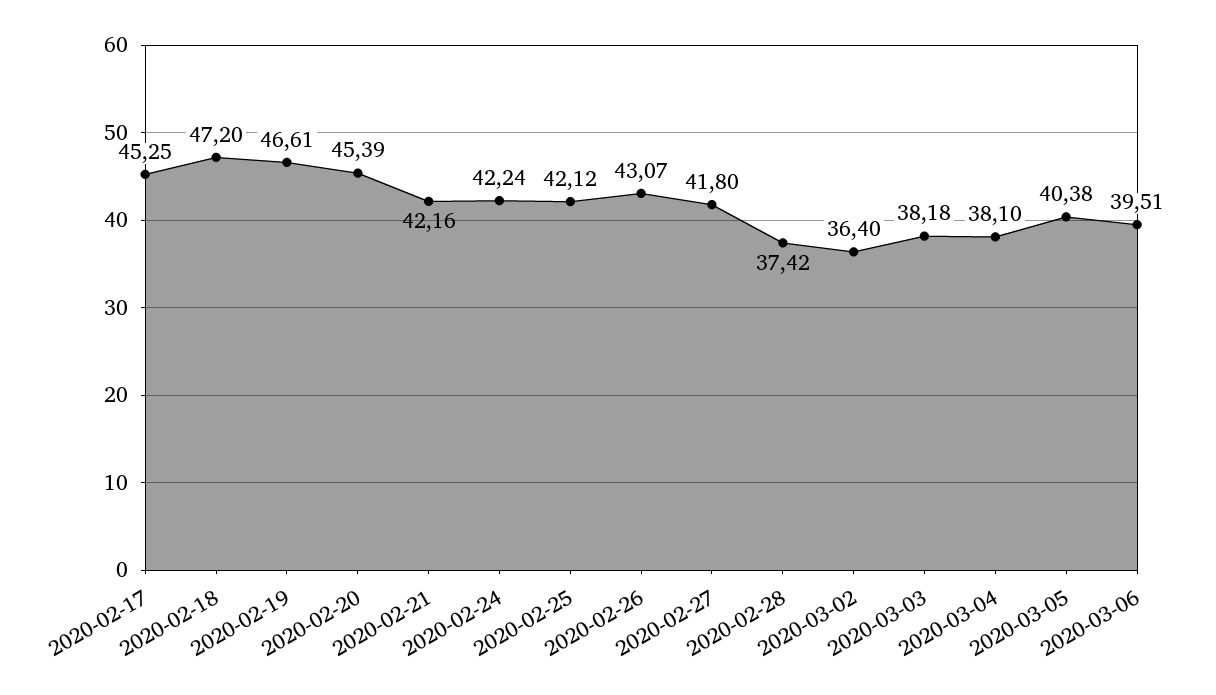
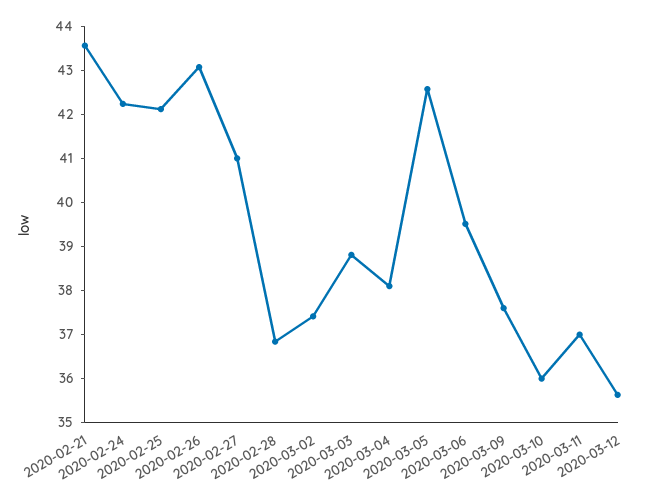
2020-02-17: 45.25 -> none
2020-02-18: 47.2 -> none
2020-02-19: 46.61 -> none
2020-02-20: 45.39 -> none
2020-02-21: 42.16 -> 43.6
2020-02-27: 41.8 -> 41
2020-02-28: 37.42 -> 36.8
2020-03-02: 36.4 -> 37.4
2020-03-03: 38.18 -> 38.8
2020-03-05: 40.38 -> 42.6
2020-03-09: none -> 37.6
2020-03-10: none -> 36
2020-03-11: none -> 37
2020-03-12: none -> 35.6

